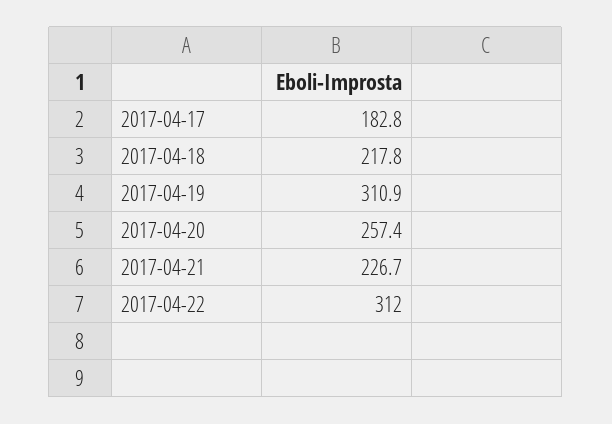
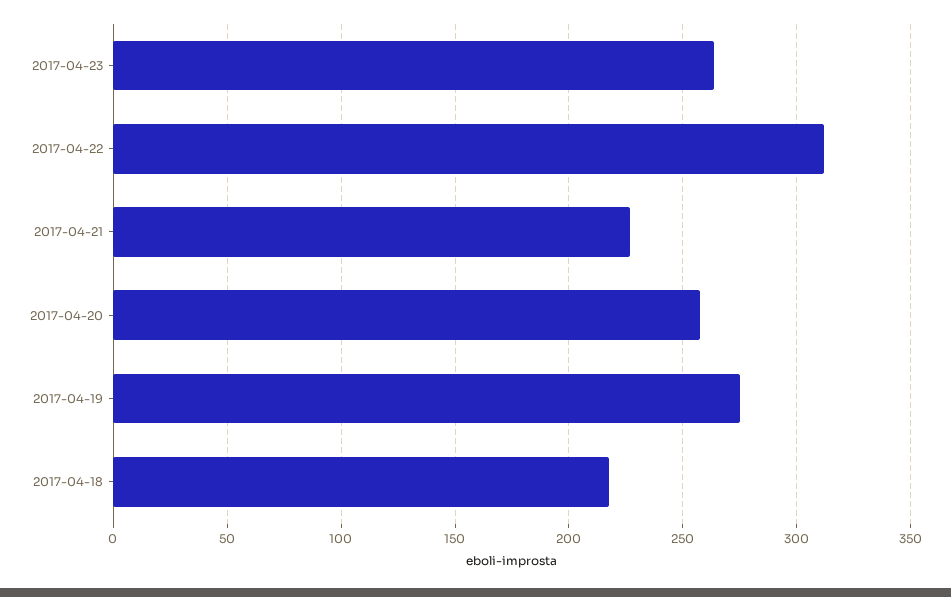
2017-04-17: 182.8 -> none
2017-04-19: 310.9 -> 275
2017-04-23: none -> 265

